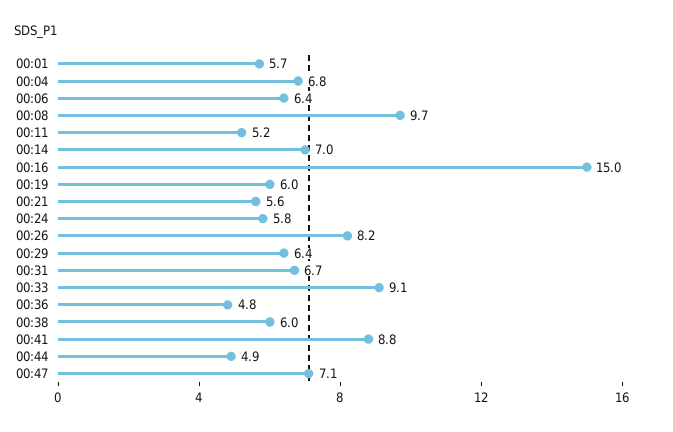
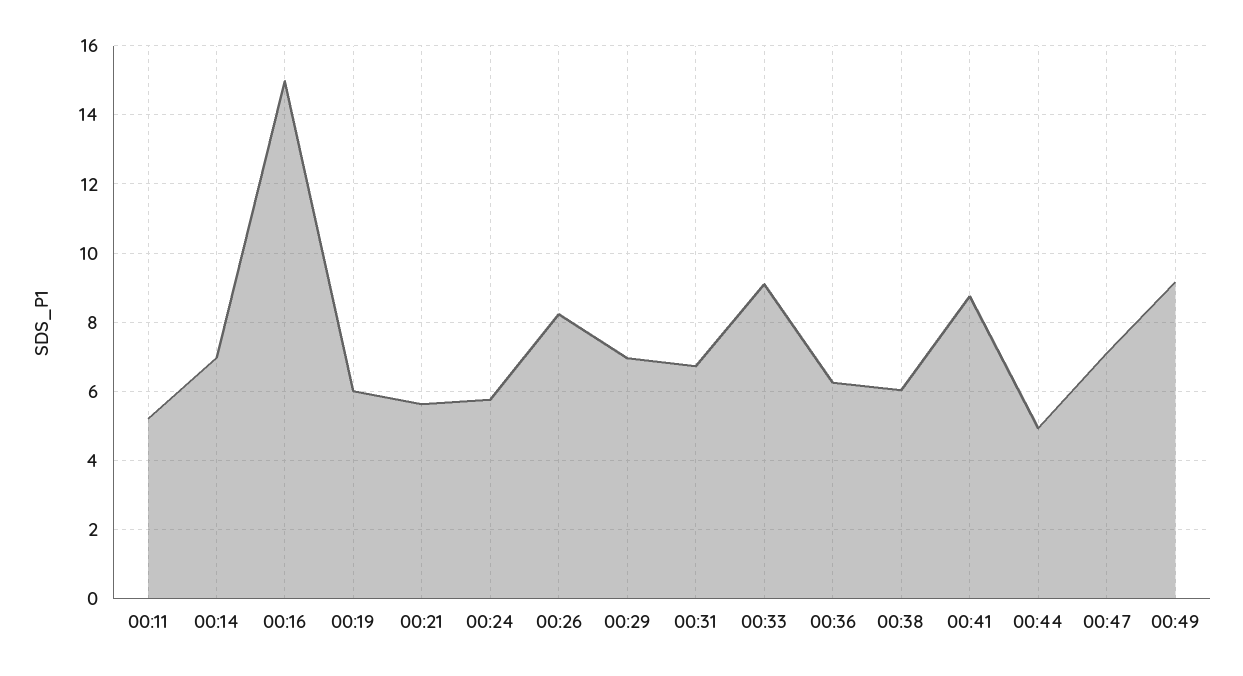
00:01: 5.7 -> none
00:04: 6.8 -> none
00:06: 6.4 -> none
00:08: 9.7 -> none
00:29: 6.4 -> 7
00:36: 4.8 -> 6.2
00:49: none -> 9.2

